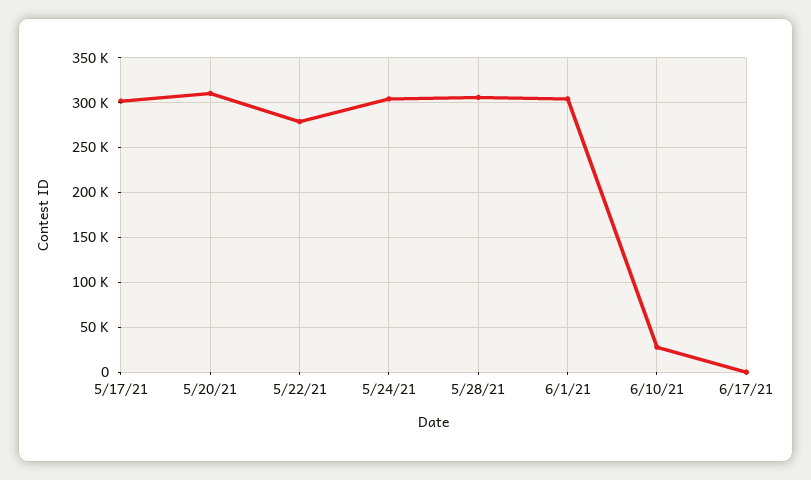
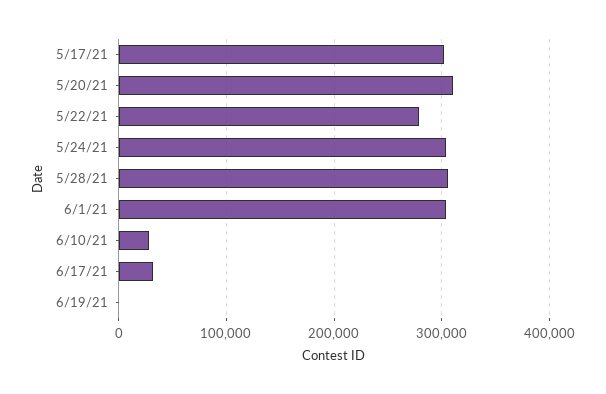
6/17/21: 0 -> 30000
6/19/21: none -> 0

